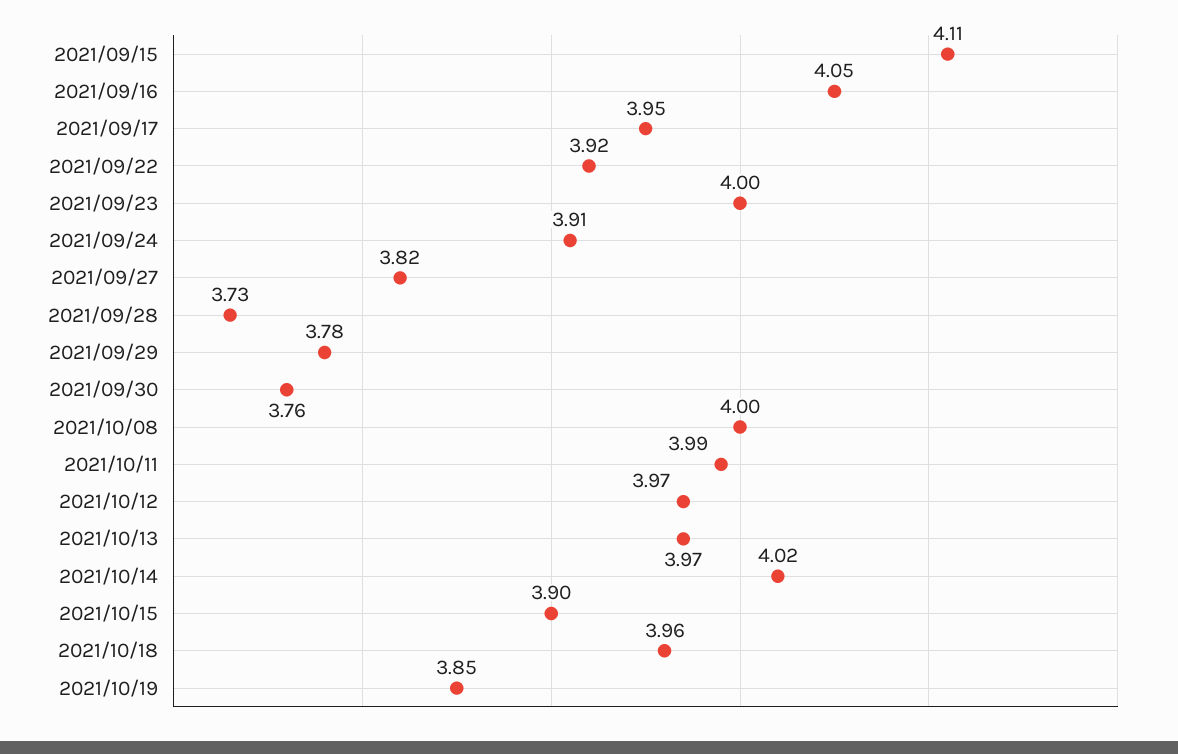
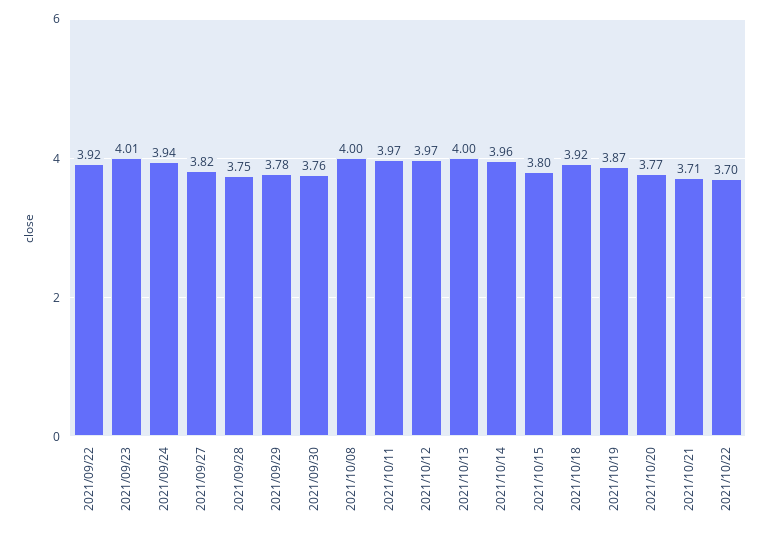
2021/09/15: 4.11 -> none
2021/09/16: 4.05 -> none
2021/09/17: 3.95 -> none
2021/09/23: 4 -> 4.01
2021/09/24: 3.91 -> 3.94
2021/09/28: 3.73 -> 3.75
2021/10/11: 3.99 -> 3.97
2021/10/13: 3.97 -> 4
2021/10/14: 4.02 -> 3.96
2021/10/15: 3.9 -> 3.8
2021/10/18: 3.96 -> 3.92
2021/10/19: 3.85 -> 3.87
2021/10/20: none -> 3.77
2021/10/21: none -> 3.71
2021/10/22: none -> 3.7

